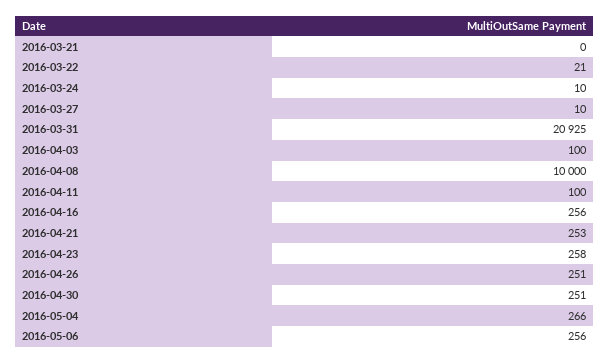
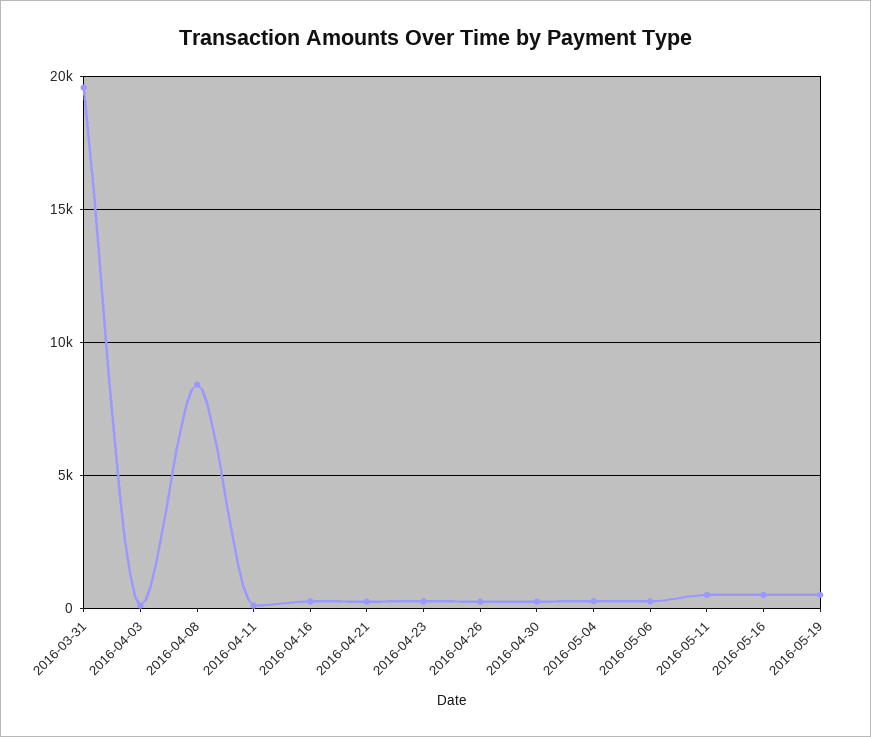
2016-03-21: 0 -> none
2016-03-22: 21 -> none
2016-03-24: 10 -> none
2016-03-27: 10 -> none
2016-03-31: 20925 -> 19500
2016-04-08: 10000 -> 8500
2016-05-11: none -> 500
2016-05-16: none -> 500
2016-05-19: none -> 500

